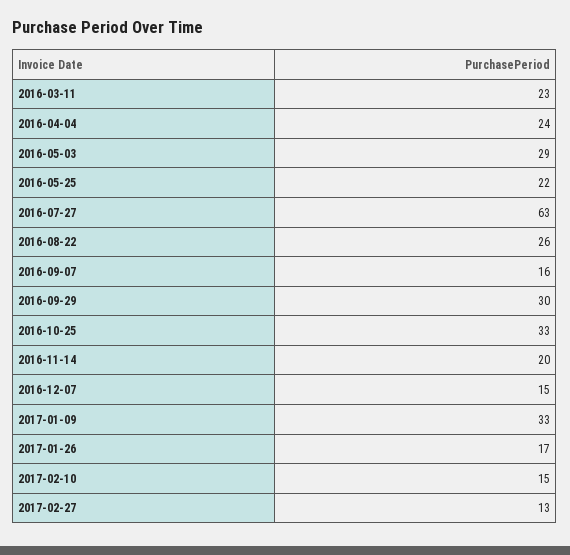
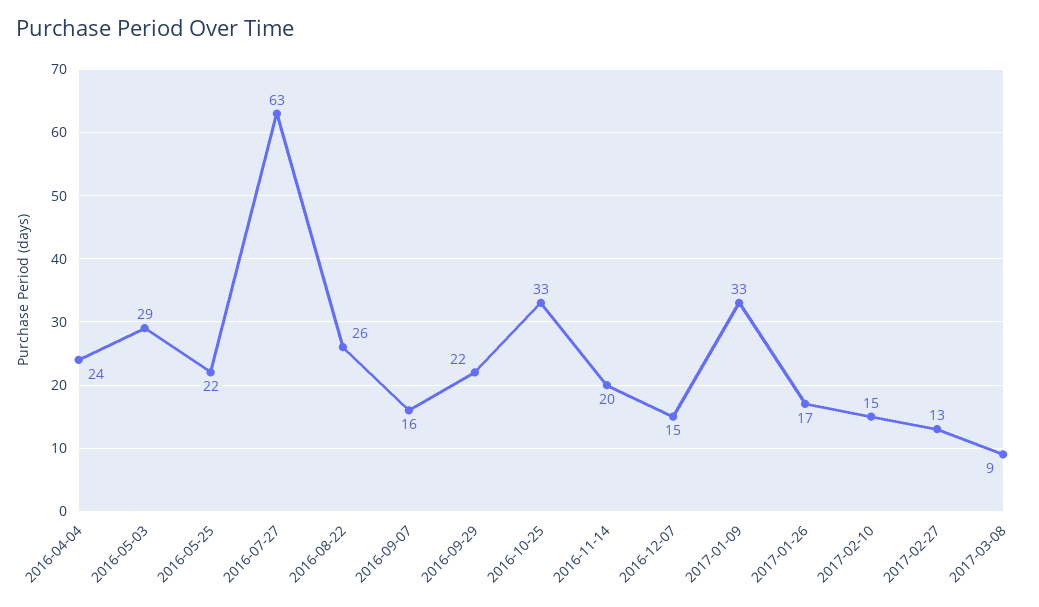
2016-03-11: 23 -> none
2016-09-29: 30 -> 22
2017-03-08: none -> 9

